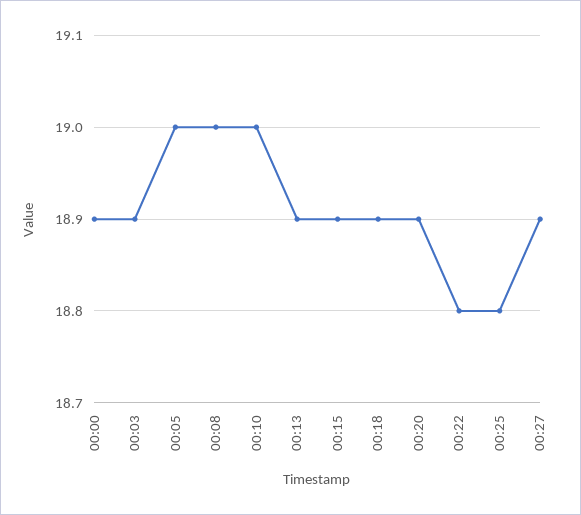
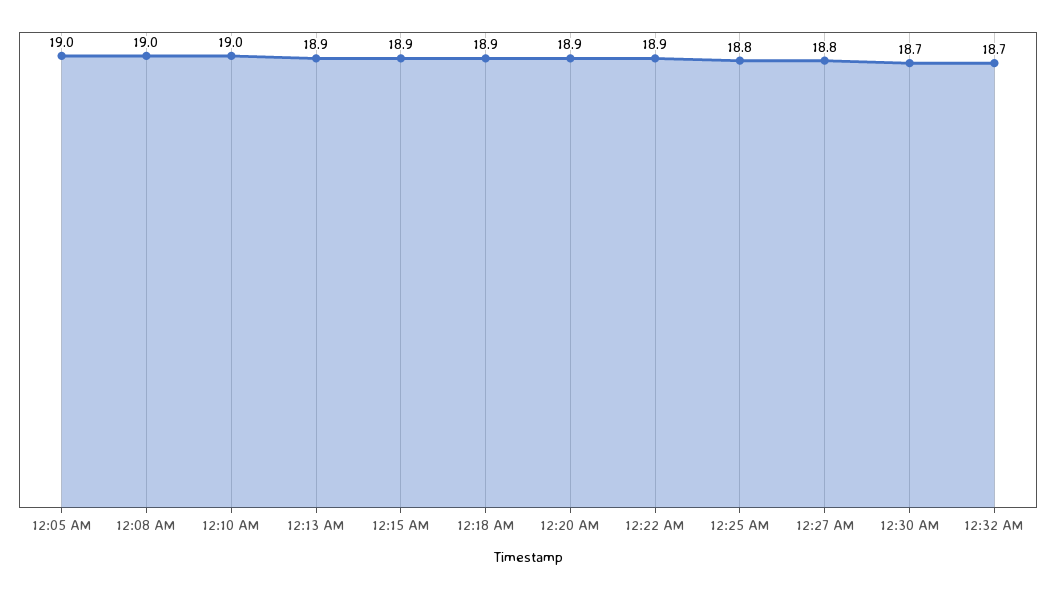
00:00: 18.9 -> none
00:03: 18.9 -> none
00:22: 18.8 -> 18.9
00:27: 18.9 -> 18.8
12:30 AM: none -> 18.7
12:32 AM: none -> 18.7

